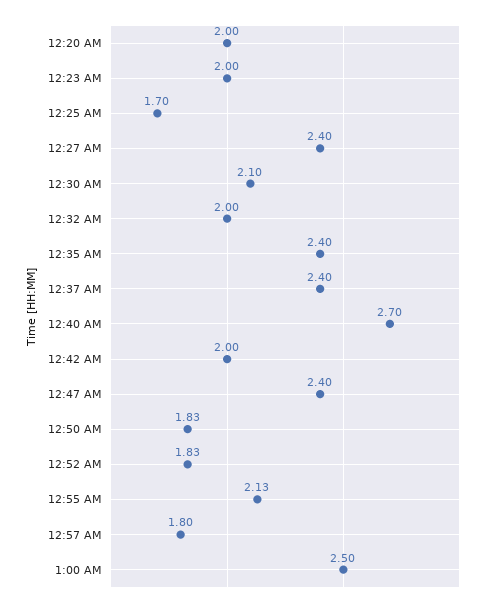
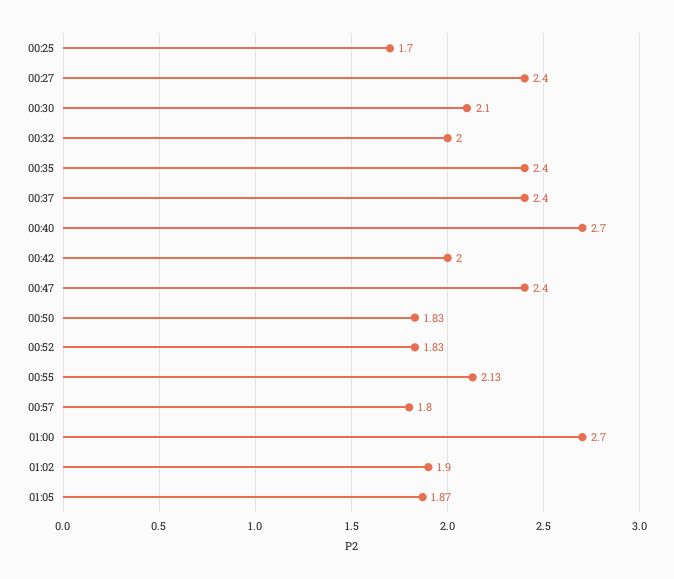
12:20 AM: 2 -> none
12:23 AM: 2 -> none
1:00 AM: 2.5 -> 2.7
01:02: none -> 1.9
01:05: none -> 1.87

